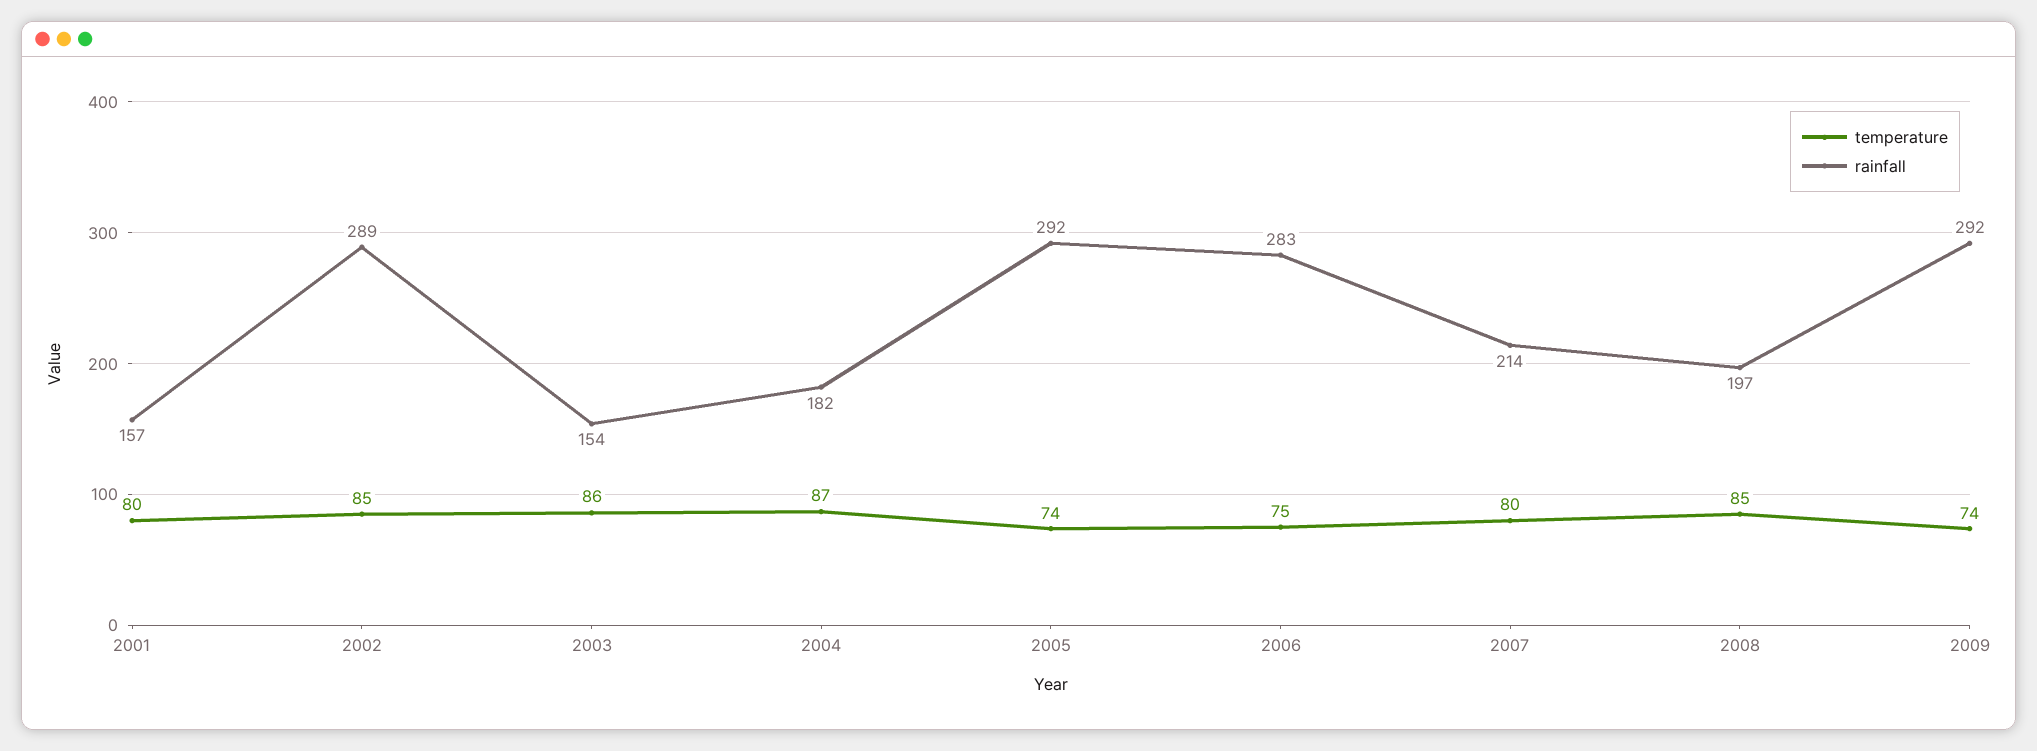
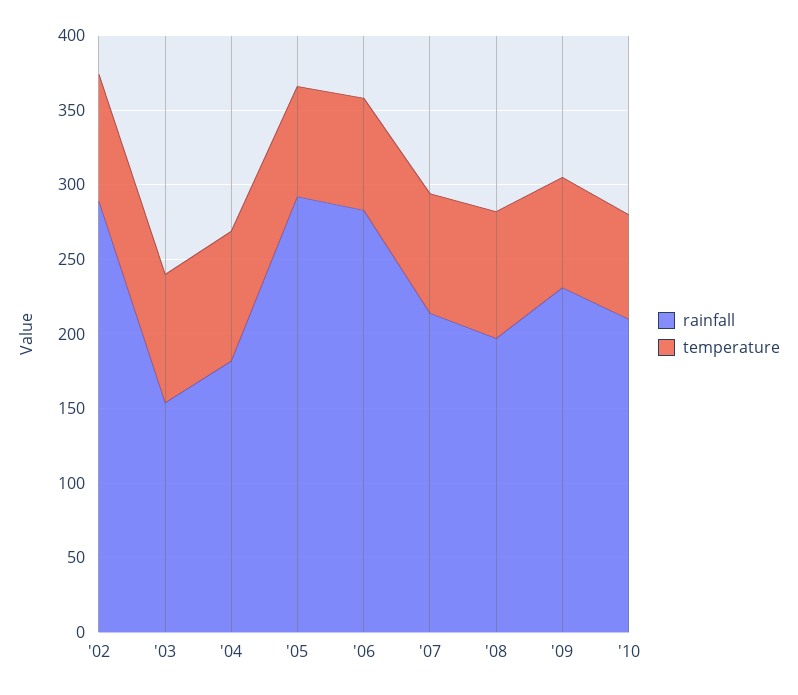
temperature, 2001: 80 -> none
rainfall, 2001: 157 -> none
rainfall, 2009: 292 -> 230
rainfall, '10: none -> 210
temperature, '10: none -> 70

